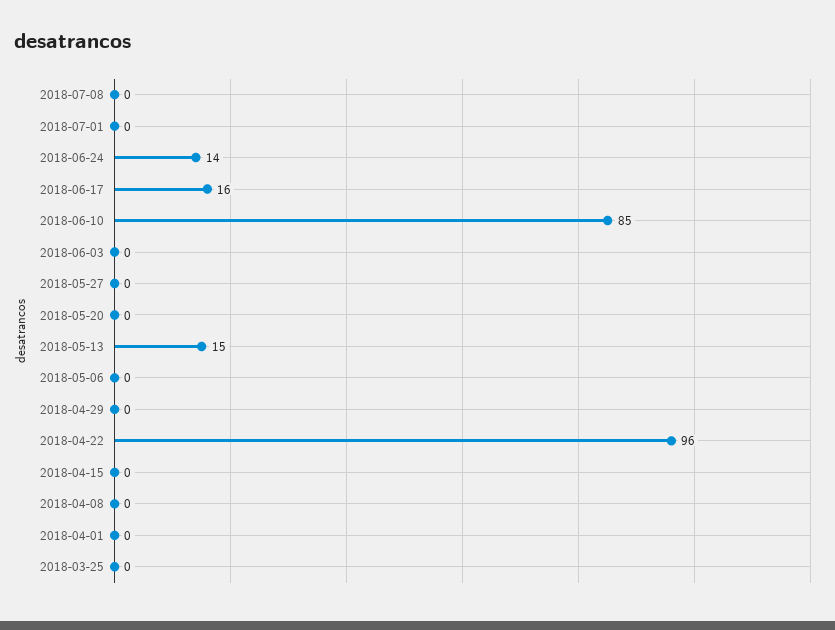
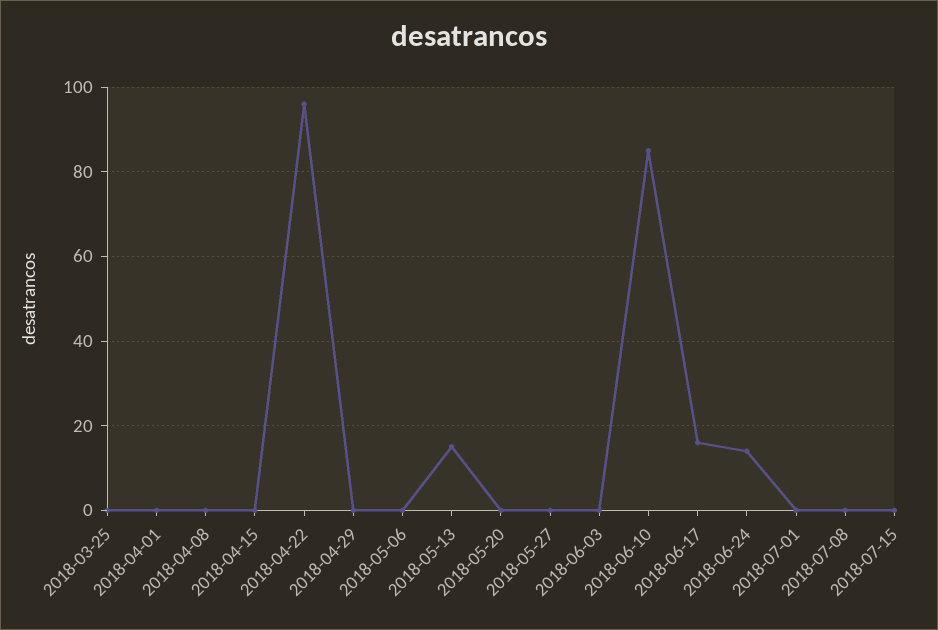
2018-07-15: none -> 0

